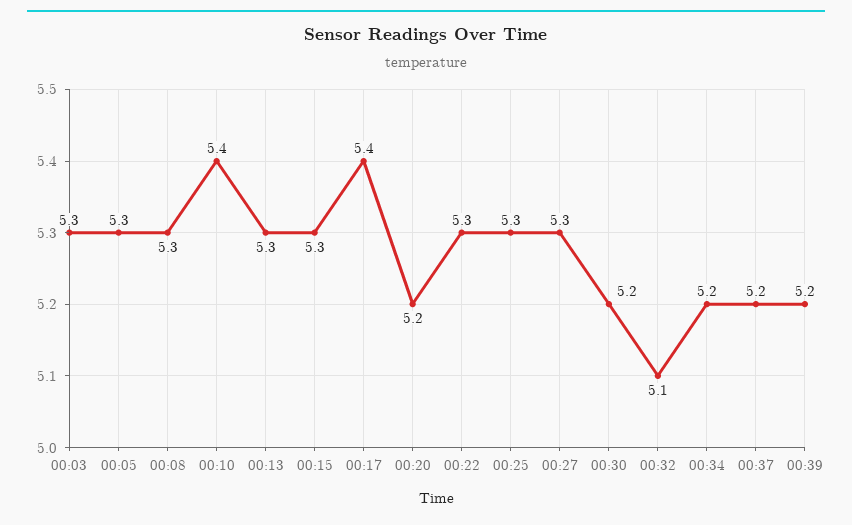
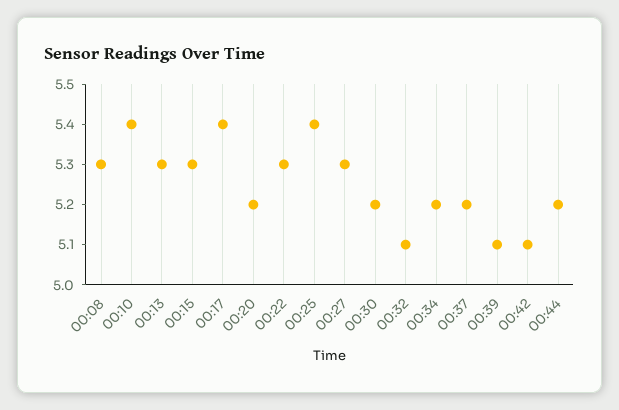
00:03: 5.3 -> none
00:05: 5.3 -> none
00:25: 5.3 -> 5.4
00:39: 5.2 -> 5.1
00:42: none -> 5.1
00:44: none -> 5.2

